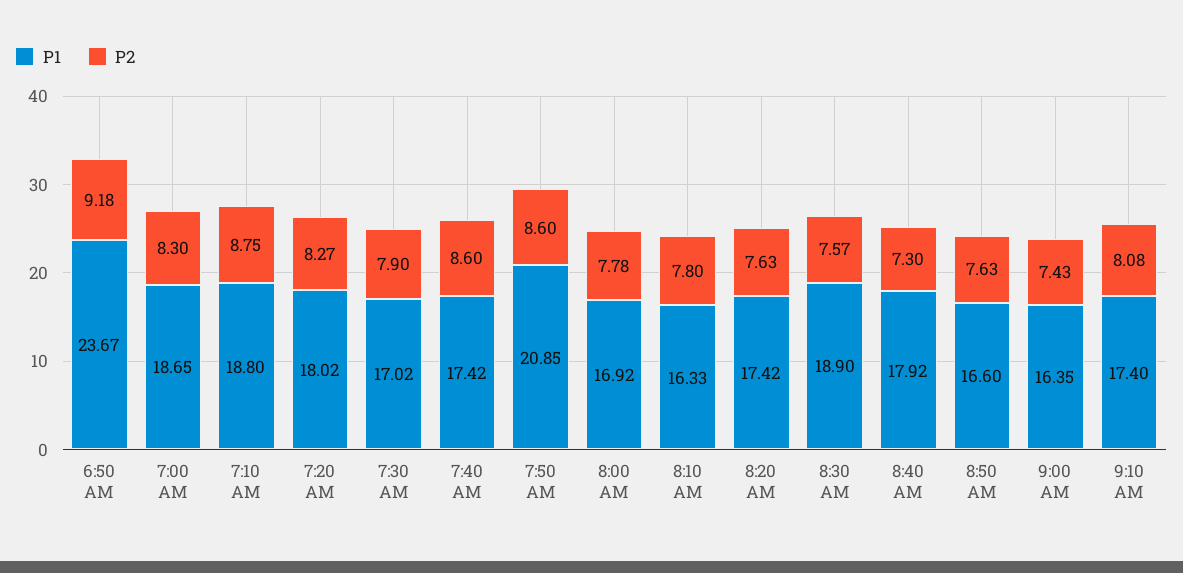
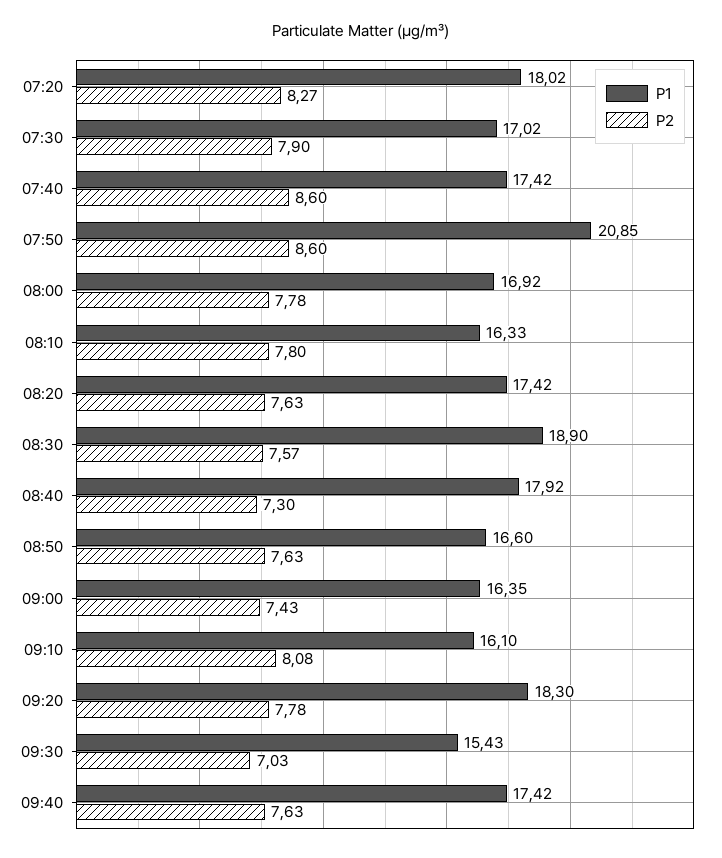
P1, 6:50 AM: 23.67 -> none
P2, 6:50 AM: 9.18 -> none
P1, 7:00 AM: 18.65 -> none
P2, 7:00 AM: 8.3 -> none
P1, 7:10 AM: 18.8 -> none
P2, 7:10 AM: 8.75 -> none
P1, 9:10 AM: 17.4 -> 16.1
P1, 09:20: none -> 18.3
P2, 09:20: none -> 7.78
P1, 09:30: none -> 15.43
P2, 09:30: none -> 7.03
P1, 09:40: none -> 17.42
P2, 09:40: none -> 7.63

